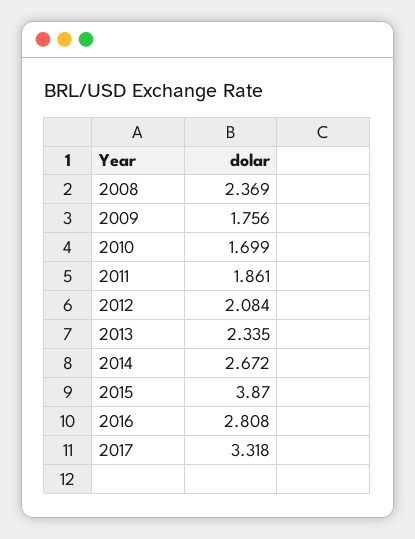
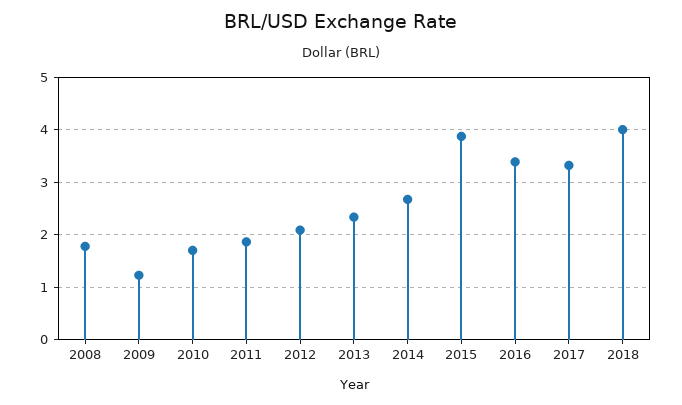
2008: 2.369 -> 1.8
2009: 1.756 -> 1.2
2016: 2.808 -> 3.4
2018: none -> 4

